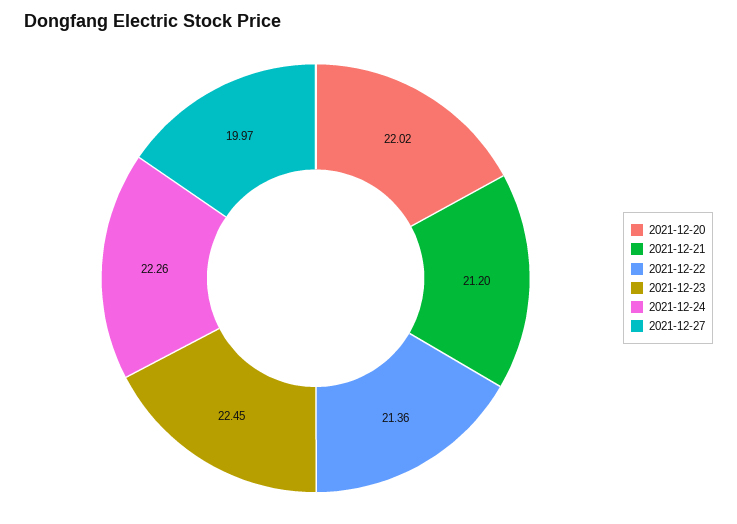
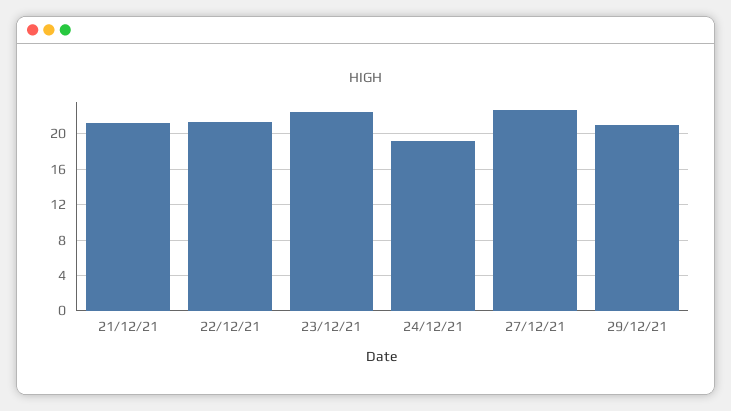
2021-12-20: 22.02 -> none
2021-12-24: 22.26 -> 19
2021-12-27: 19.97 -> 23
29/12/21: none -> 21

